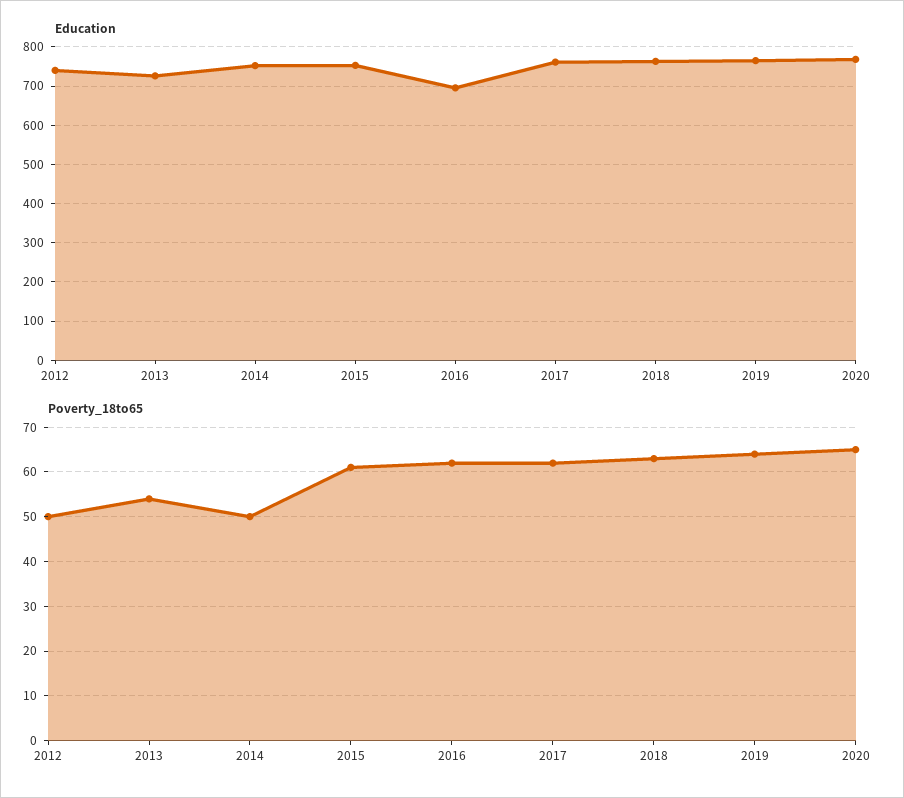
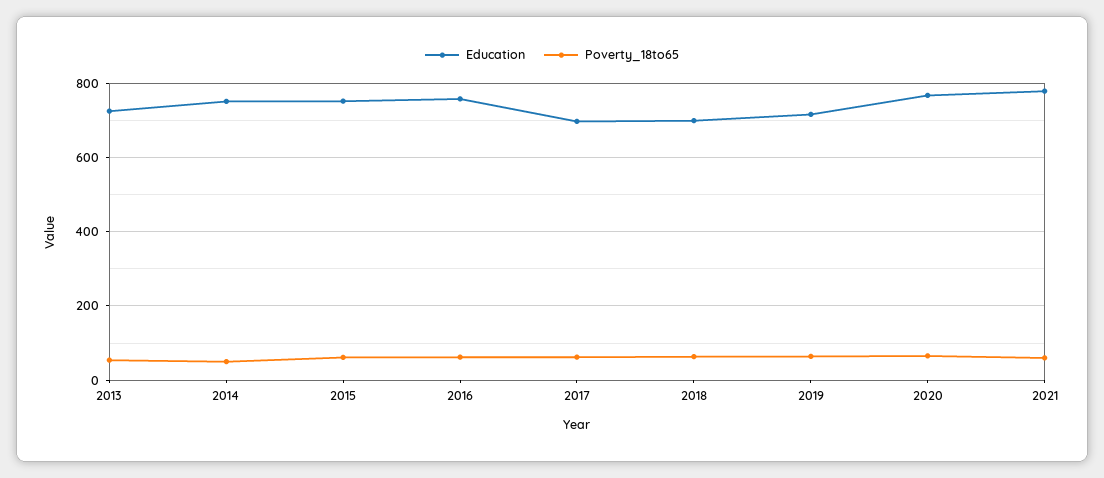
Education, 2012: 740 -> none
Education, 2016: 700 -> 760
Education, 2017: 760 -> 700
Education, 2018: 760 -> 700
Education, 2019: 760 -> 720
Poverty_18to65, 2012: 50 -> none
Education, 2021: none -> 780
Poverty_18to65, 2021: none -> 60

